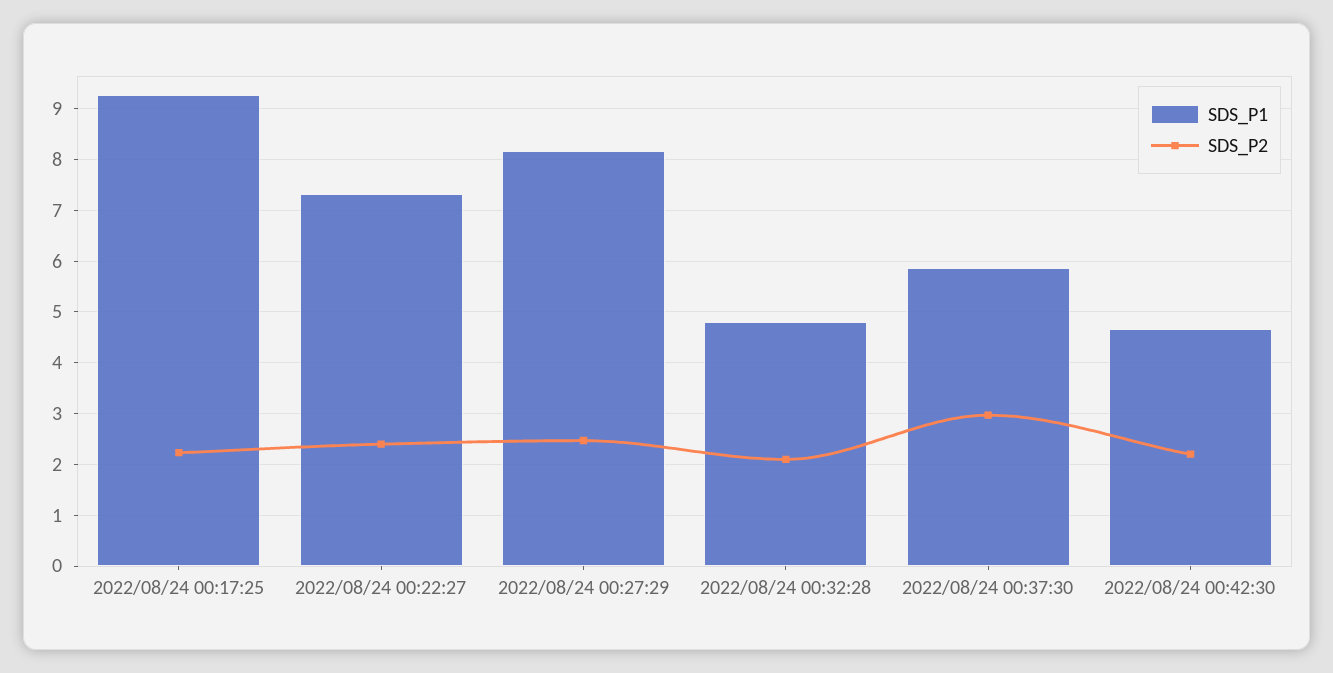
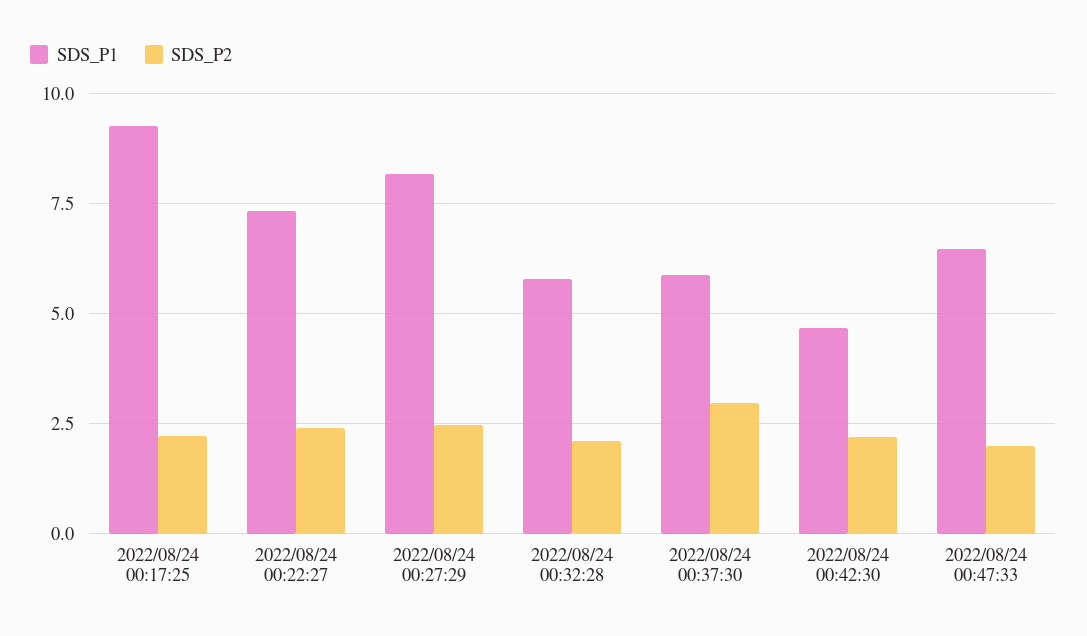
SDS_P1, 2022/08/24 00:32:28: 4.8 -> 5.75
SDS_P1, 2022/08/24 00:47:33: none -> 6.5
SDS_P2, 2022/08/24 00:47:33: none -> 2

